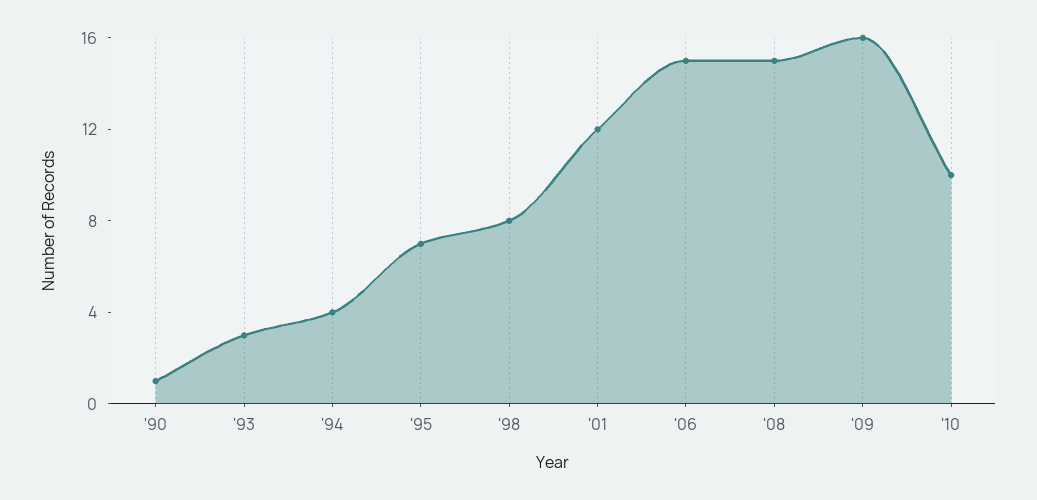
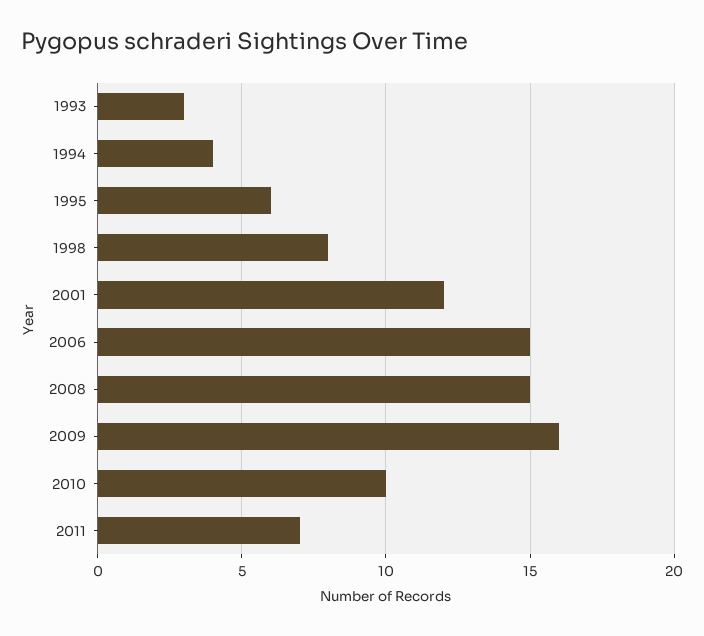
'90: 1 -> none
'95: 7 -> 6
2011: none -> 7

